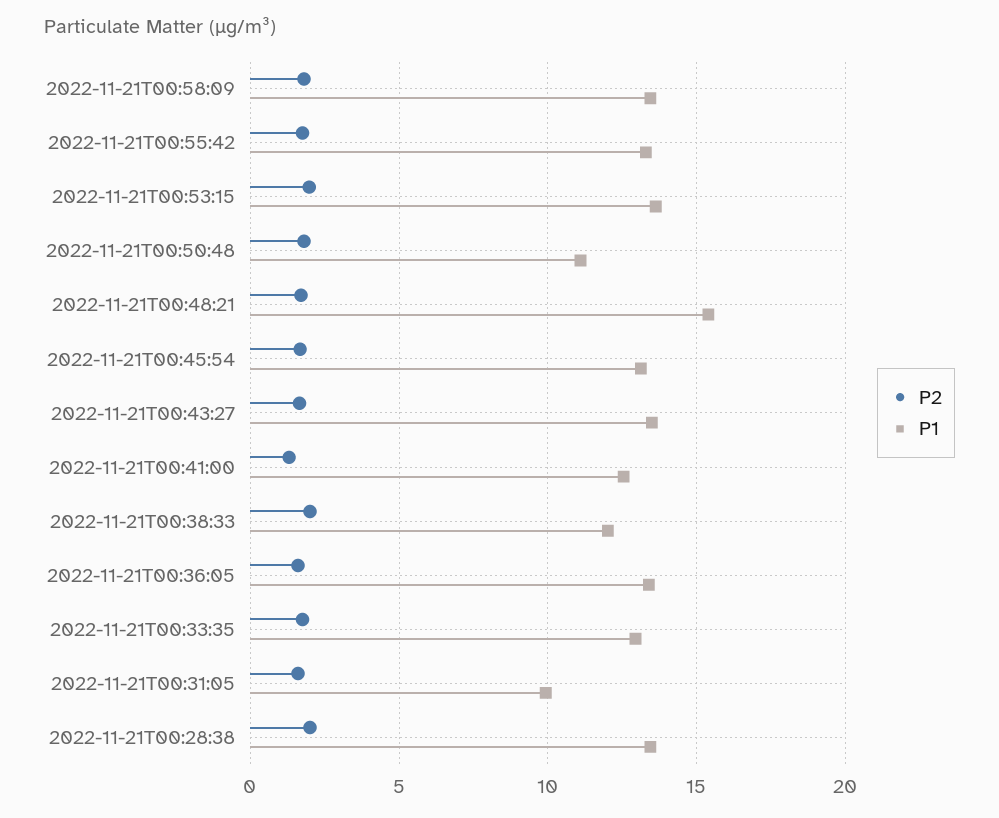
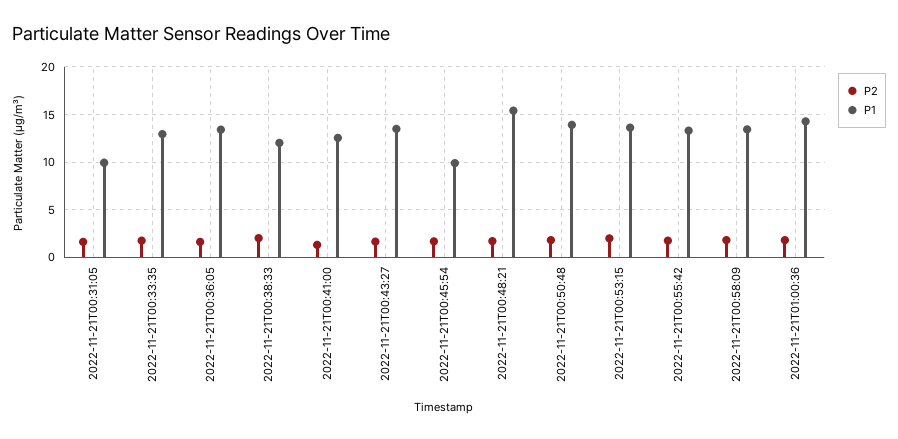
P1, 2022-11-21T00:50:48: 11 -> 14
P1, 2022-11-21T00:45:54: 13 -> 10
P2, 2022-11-21T00:28:38: 2 -> none
P1, 2022-11-21T00:28:38: 13.5 -> none
P2, 2022-11-21T01:00:36: none -> 2
P1, 2022-11-21T01:00:36: none -> 14

